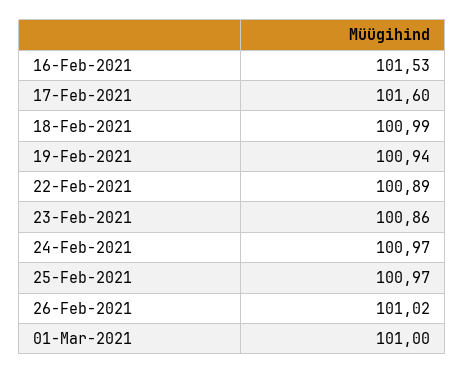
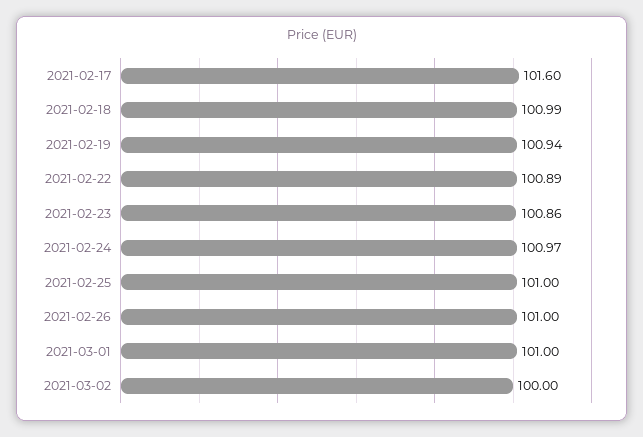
16-Feb-2021: 101.53 -> none
25-Feb-2021: 100.97 -> 101
26-Feb-2021: 101.02 -> 101
2021-03-02: none -> 100

